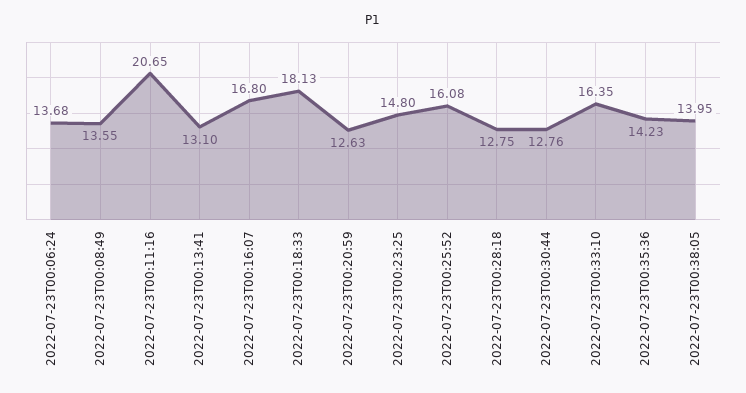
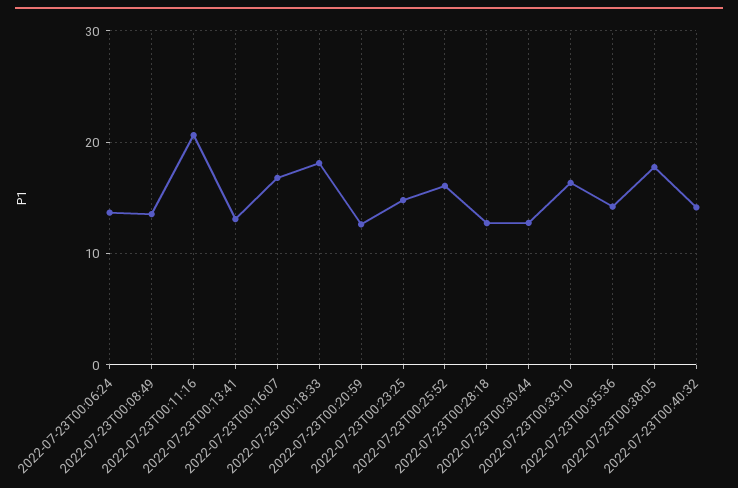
2022-07-23T00:38:05: 13.95 -> 18
2022-07-23T00:40:32: none -> 14

